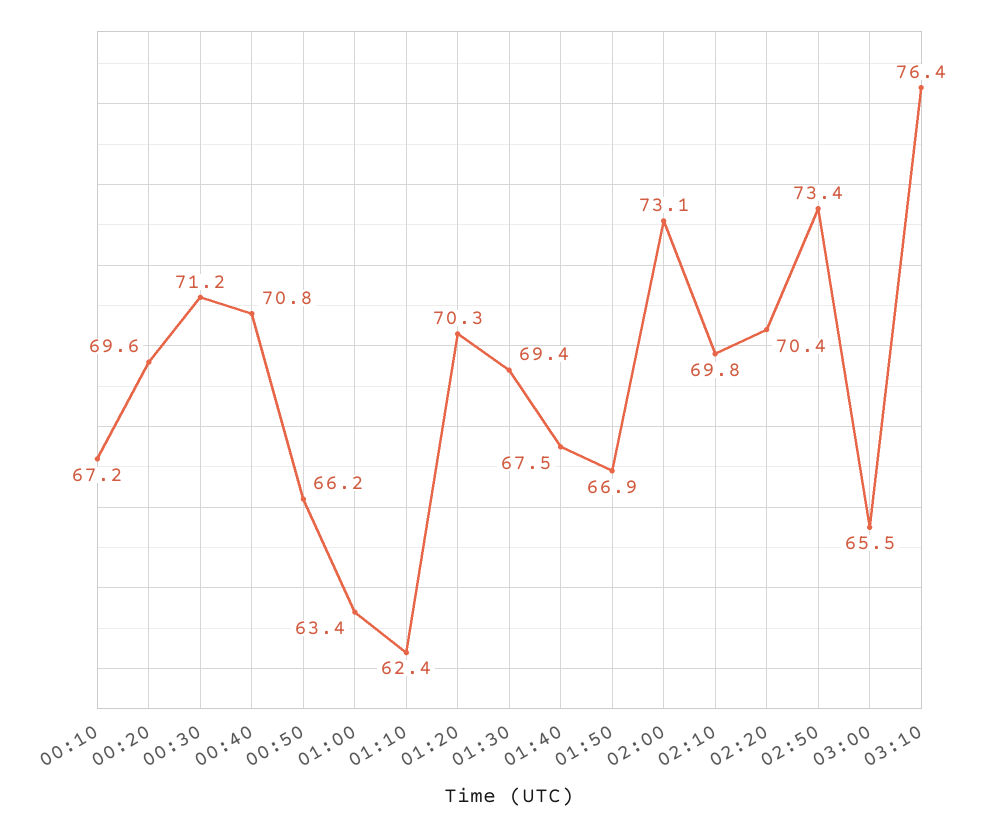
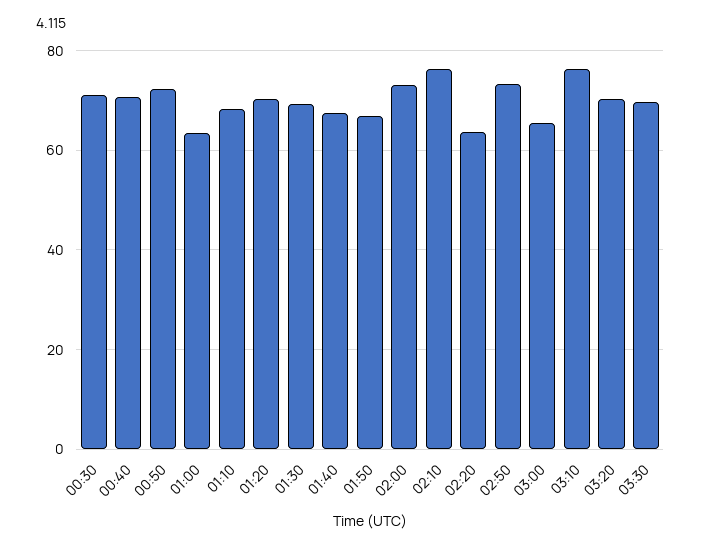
00:10: 67.2 -> none
00:20: 69.6 -> none
00:50: 66.2 -> 72
01:10: 62.4 -> 68
02:10: 69.8 -> 76
02:20: 70.4 -> 64
03:20: none -> 70
03:30: none -> 70

